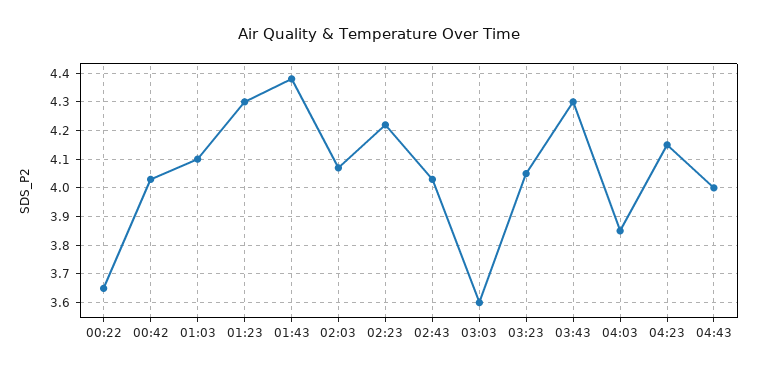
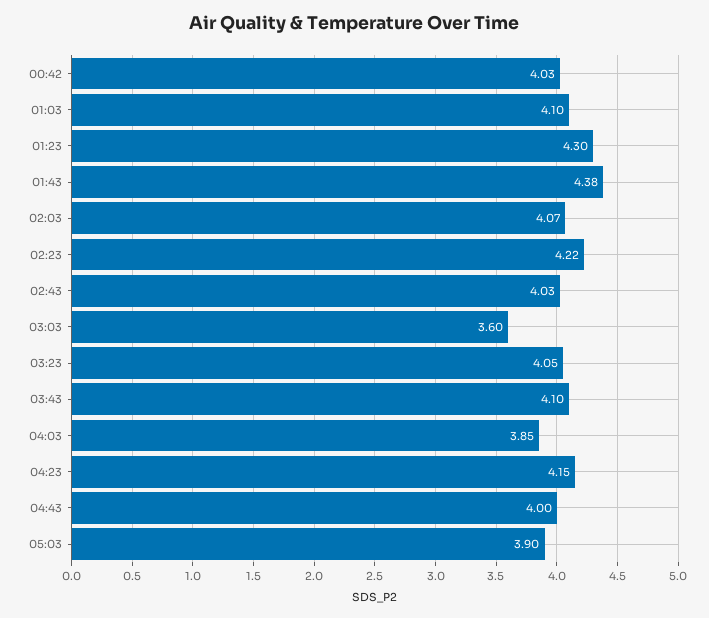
00:22: 3.65 -> none
03:43: 4.3 -> 4.1
05:03: none -> 3.9

